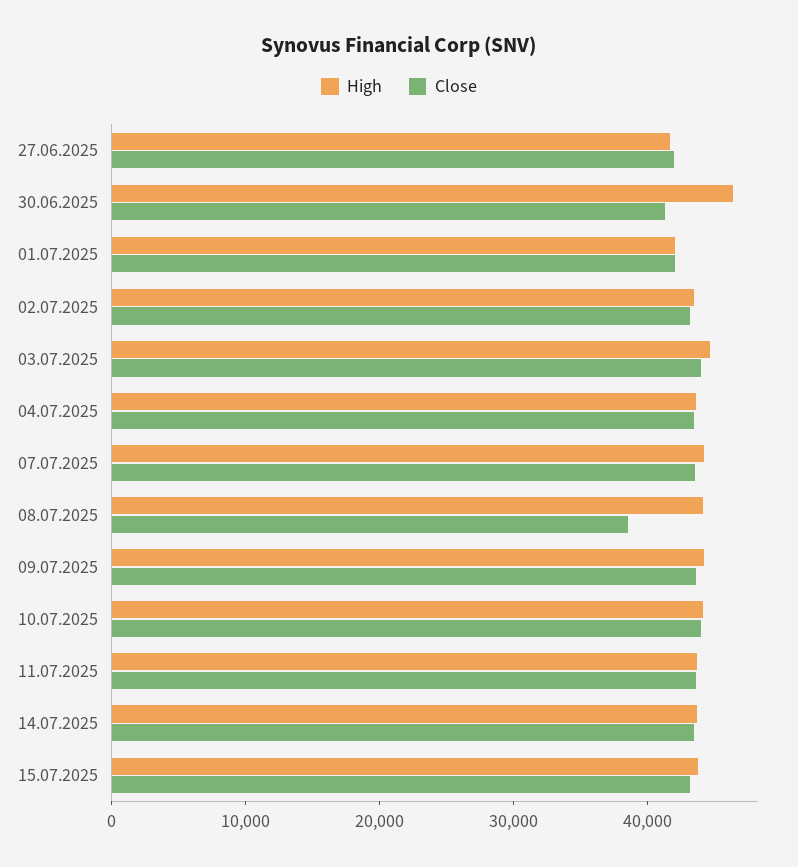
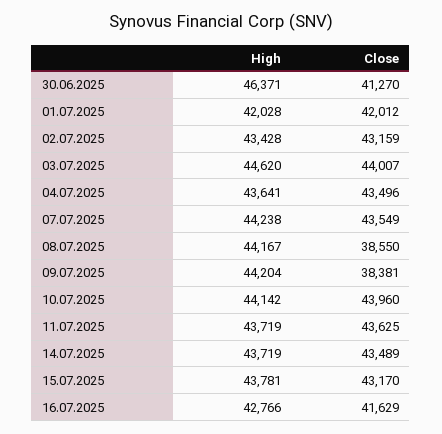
High, 27.06.2025: 42000 -> none
Close, 27.06.2025: 42000 -> none
Close, 09.07.2025: 44000 -> 38381
High, 16.07.2025: none -> 42766
Close, 16.07.2025: none -> 41629

